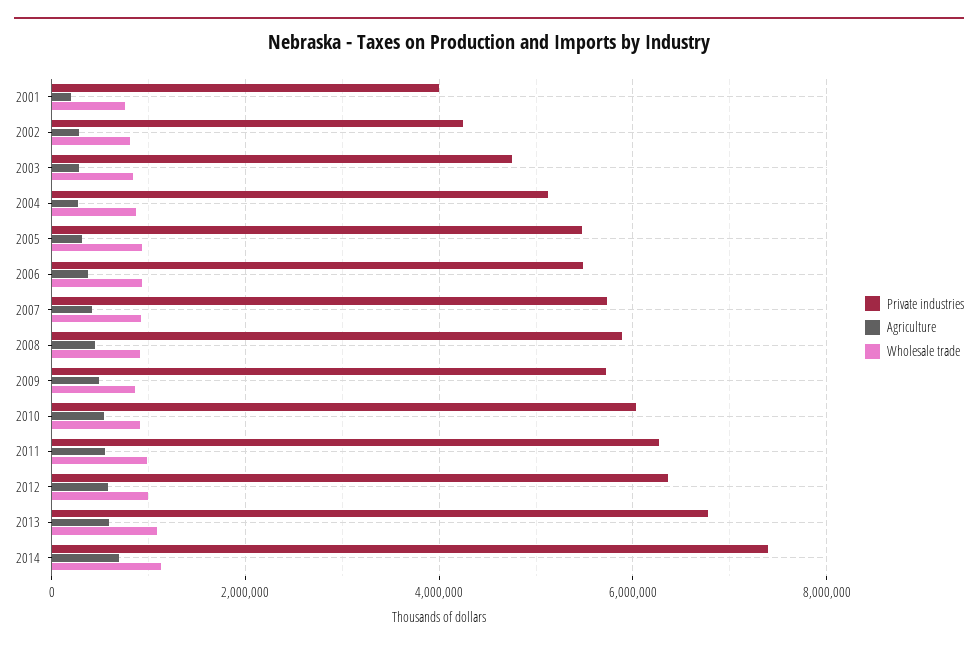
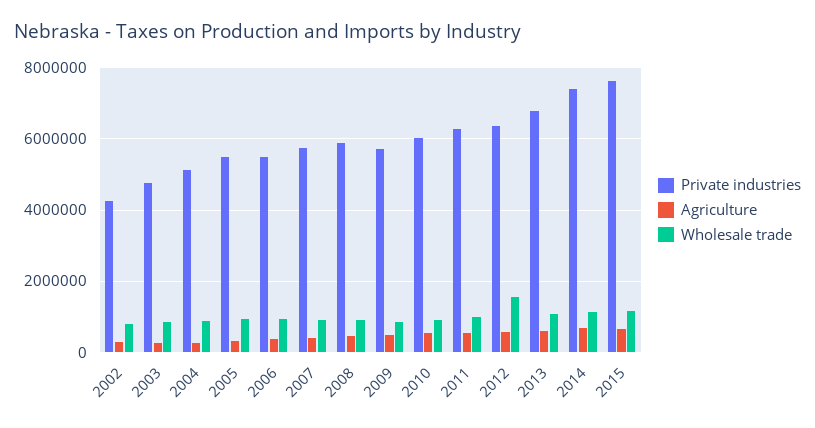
Private industries, 2001: 4000000 -> none
Agriculture, 2001: 200000 -> none
Wholesale trade, 2001: 800000 -> none
Wholesale trade, 2012: 1000000 -> 1600000
Private industries, 2015: none -> 7600000
Agriculture, 2015: none -> 600000
Wholesale trade, 2015: none -> 1200000

